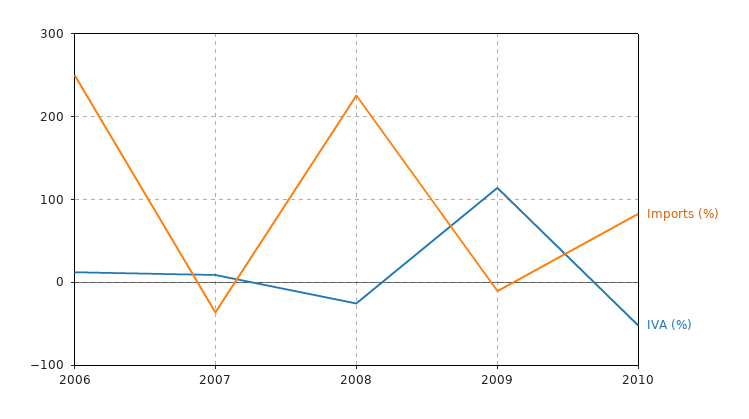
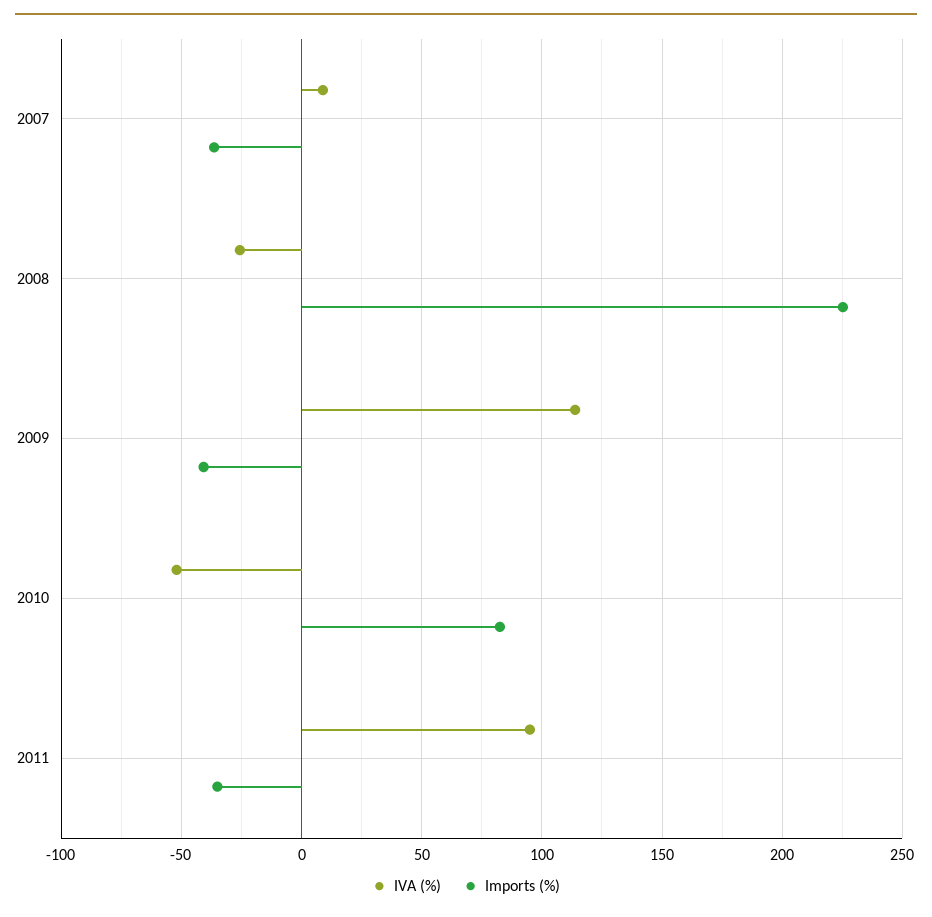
Imports (%), 2006: 250 -> none
IVA (%), 2006: 10 -> none
Imports (%), 2009: -10 -> -40
IVA (%), 2011: none -> 95
Imports (%), 2011: none -> -35

